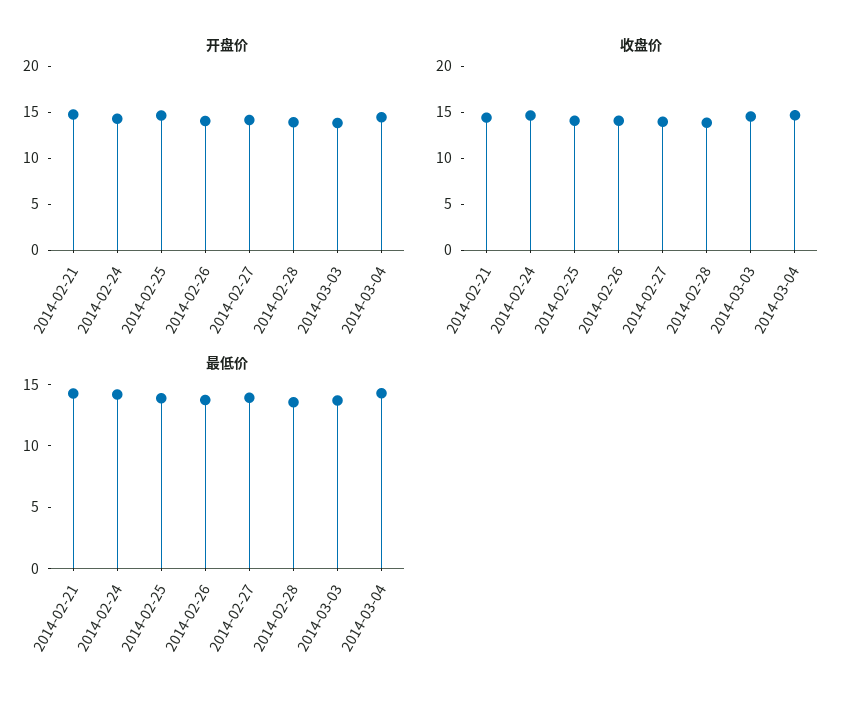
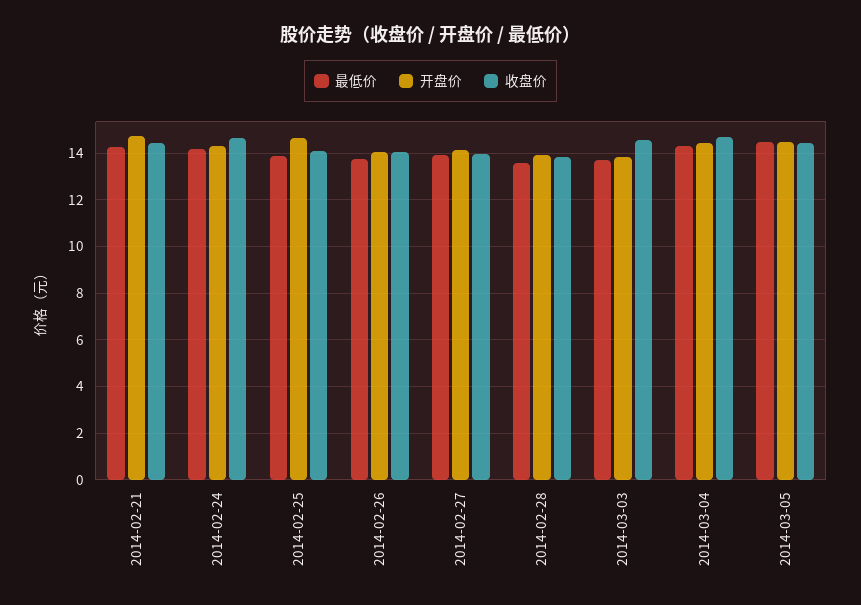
最低价, 2014-03-05: none -> 14.5
开盘价, 2014-03-05: none -> 14.5
收盘价, 2014-03-05: none -> 14.5

